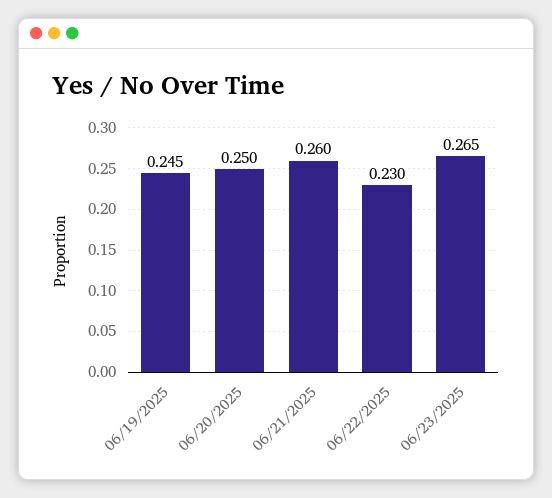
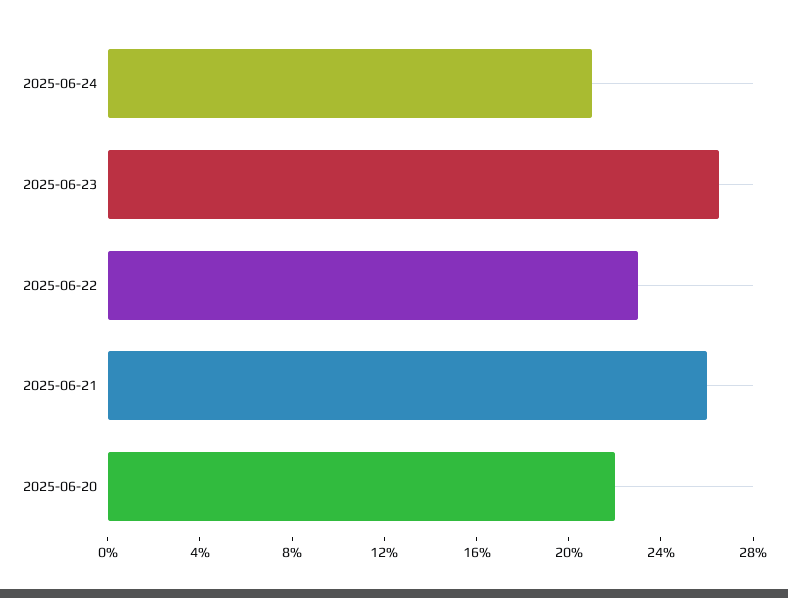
06/19/2025: 0.245 -> none
06/20/2025: 0.25 -> 0.22
2025-06-24: none -> 0.21

